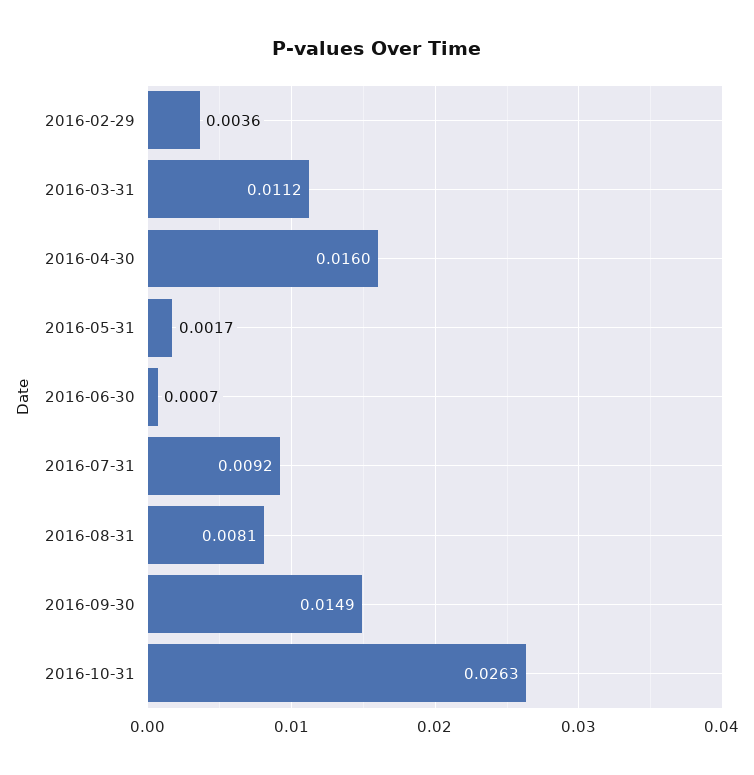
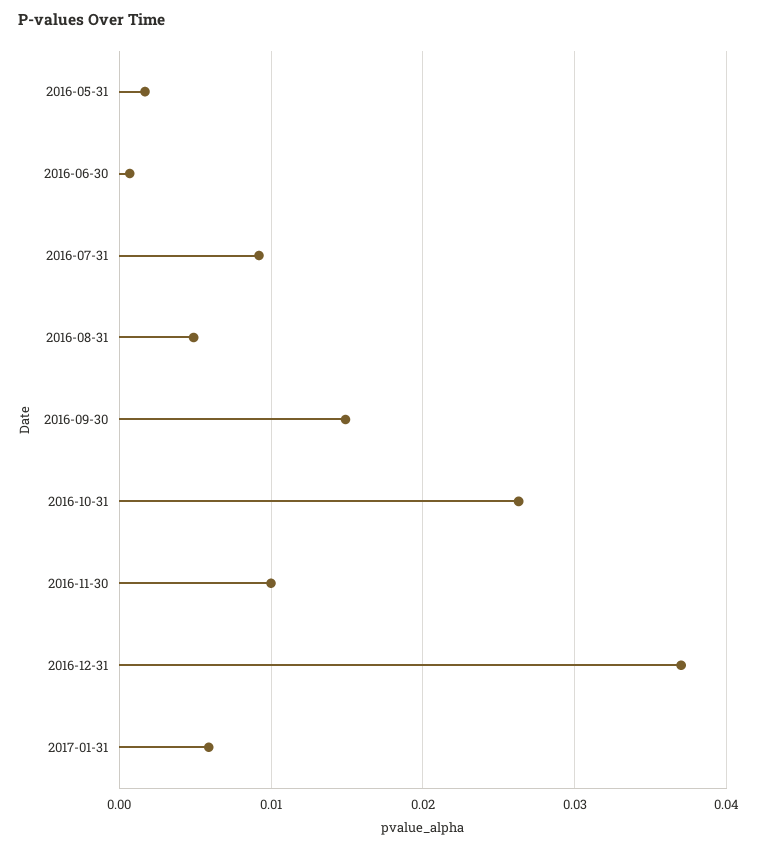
2016-02-29: 0.0036 -> none
2016-03-31: 0.0112 -> none
2016-04-30: 0.016 -> none
2016-08-31: 0.0081 -> 0.005
2016-11-30: none -> 0.01
2016-12-31: none -> 0.037
2017-01-31: none -> 0.006

